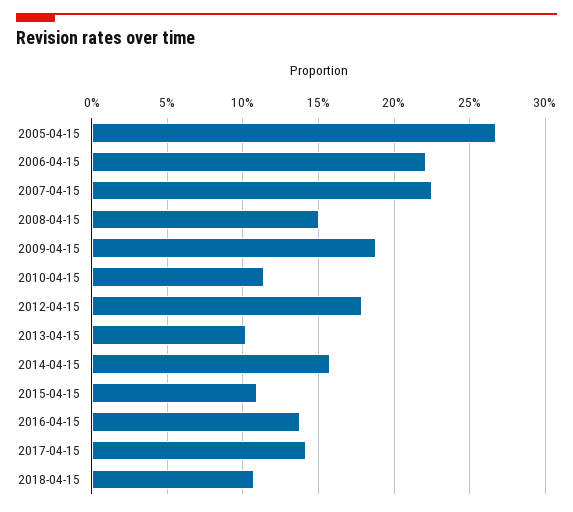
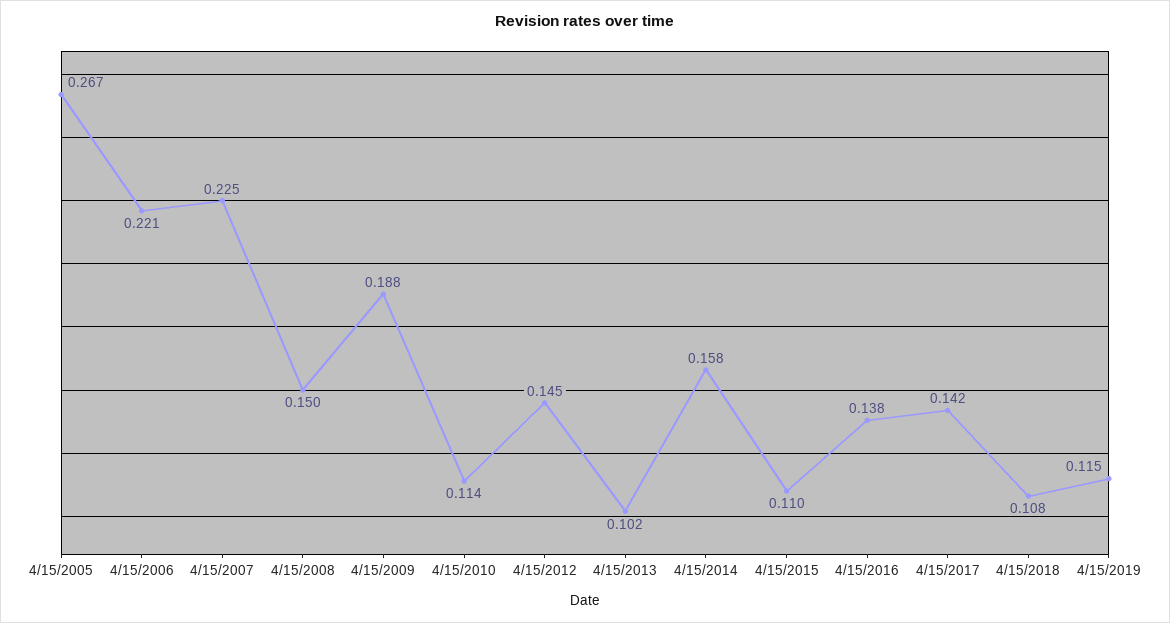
2012-04-15: 0.18 -> 0.145
4/15/2019: none -> 0.115

